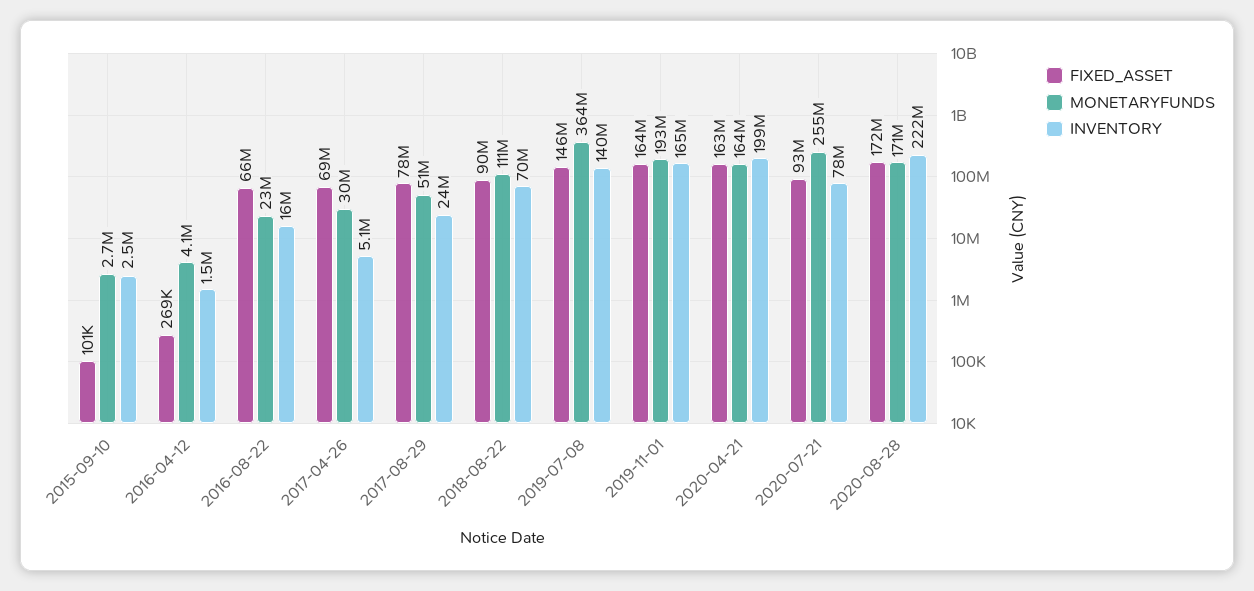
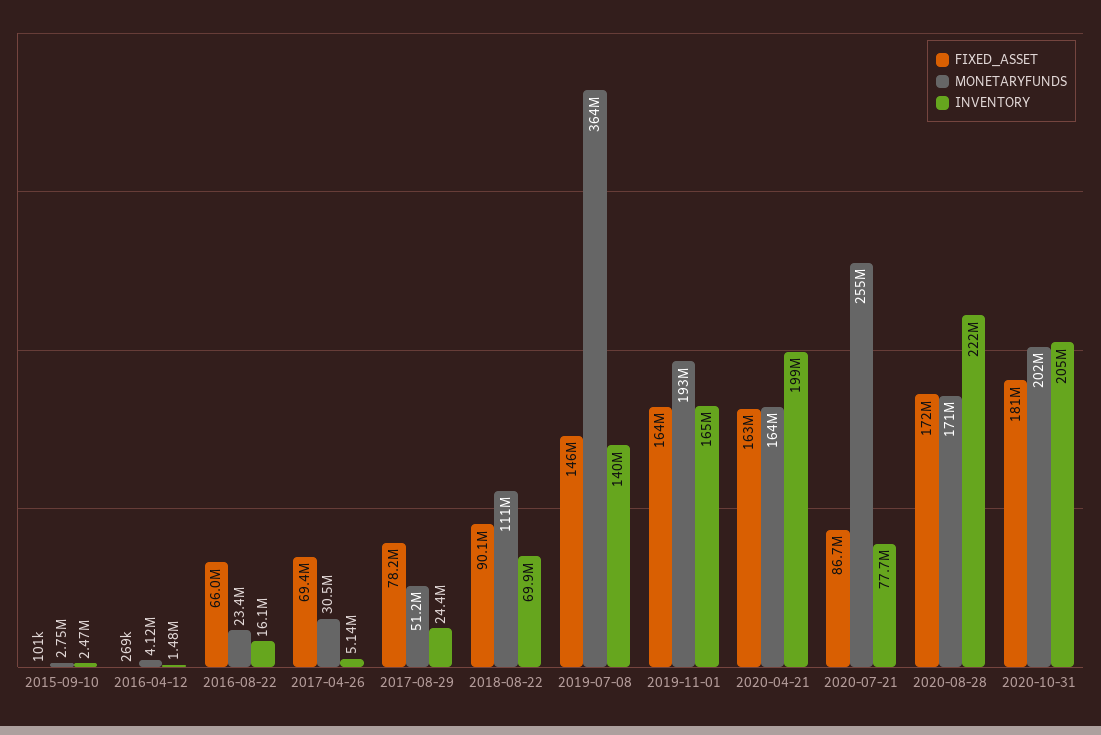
FIXED_ASSET, 2020-07-21: 93000000 -> 86700000
FIXED_ASSET, 2020-10-31: none -> 181000000
MONETARYFUNDS, 2020-10-31: none -> 202000000
INVENTORY, 2020-10-31: none -> 205000000

